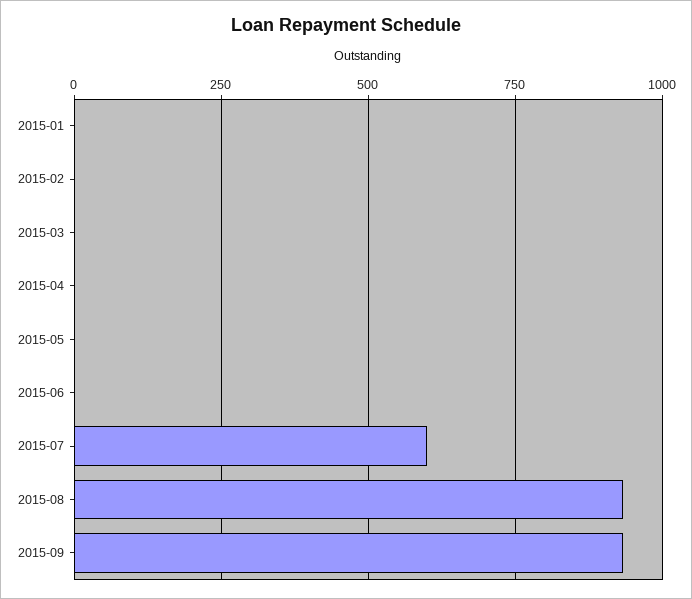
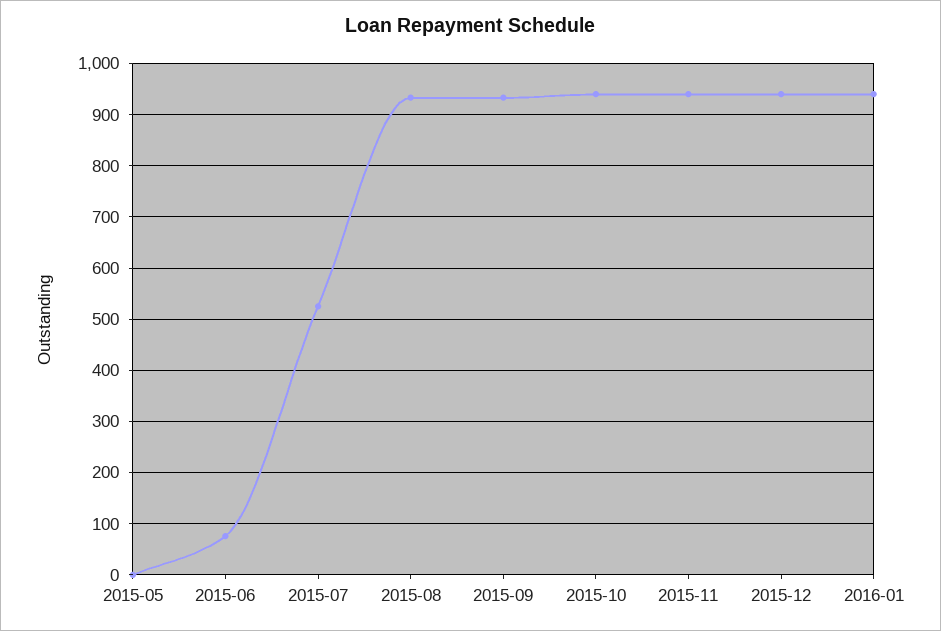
2015-01: 0 -> none
2015-02: 0 -> none
2015-03: 0 -> none
2015-04: 0 -> none
2015-06: 0 -> 80
2015-07: 600 -> 520
2015-10: none -> 940
2015-11: none -> 940
2015-12: none -> 940
2016-01: none -> 940

